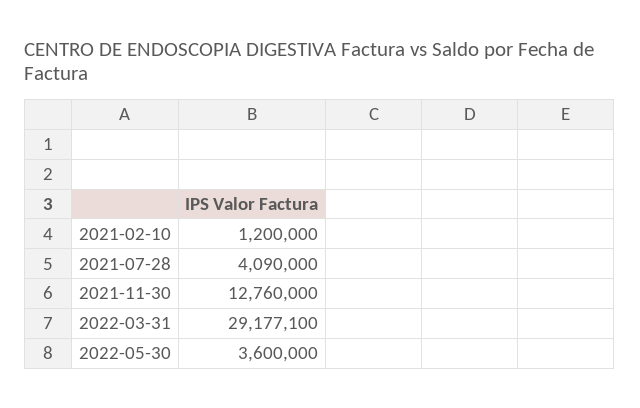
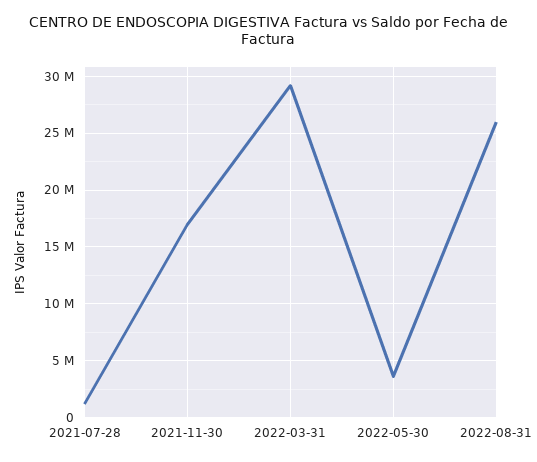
2021-02-10: 1200000 -> none
2021-07-28: 4090000 -> 1000000
2021-11-30: 12760000 -> 17000000
2022-08-31: none -> 26000000

